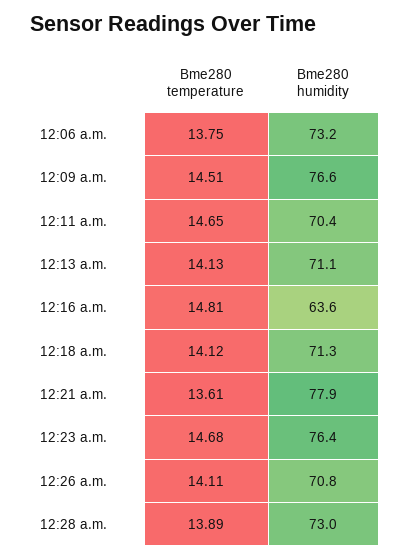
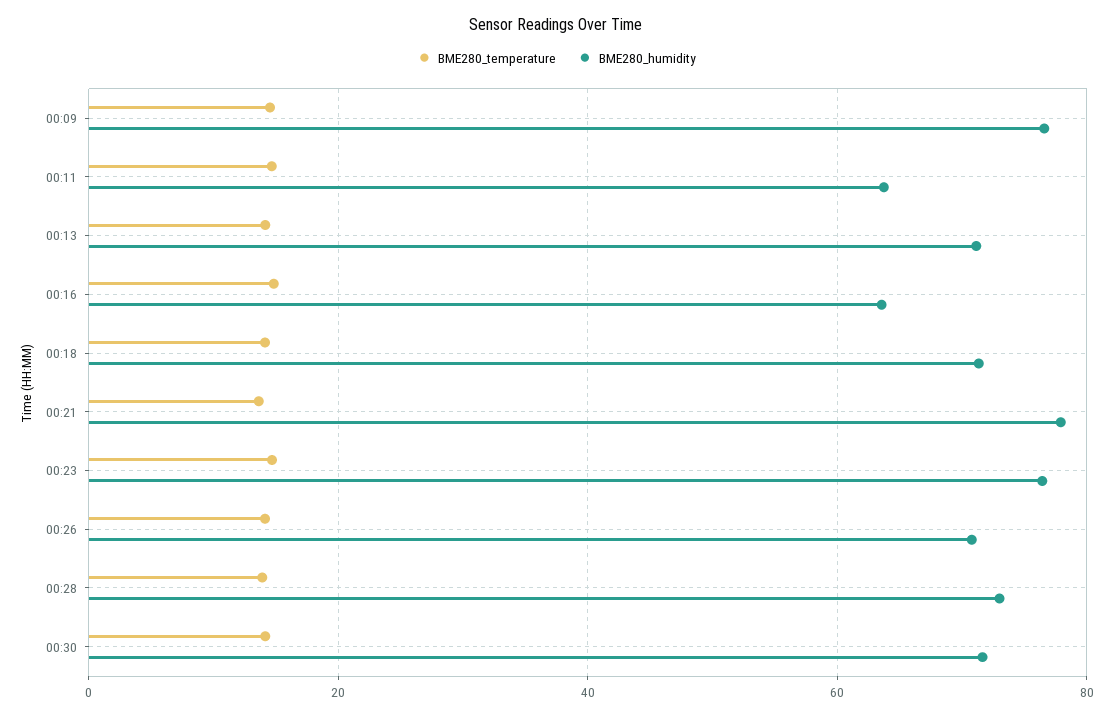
Bme280 temperature, 12:06 a.m.: 13.75 -> none
Bme280 humidity, 12:06 a.m.: 73.2 -> none
Bme280 humidity, 12:11 a.m.: 70.4 -> 64
Bme280 temperature, 00:30: none -> 14
Bme280 humidity, 00:30: none -> 72

